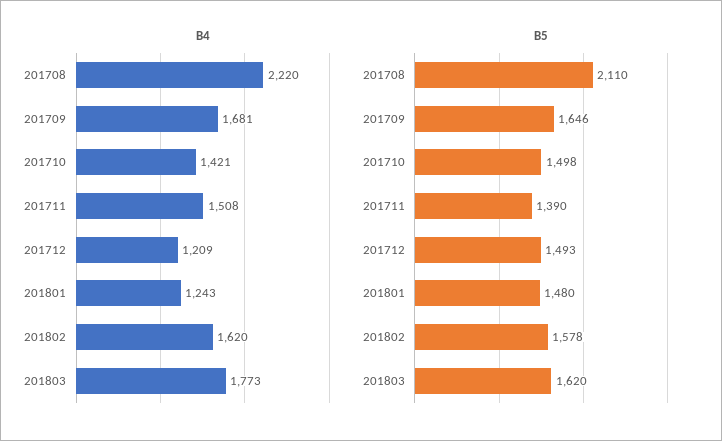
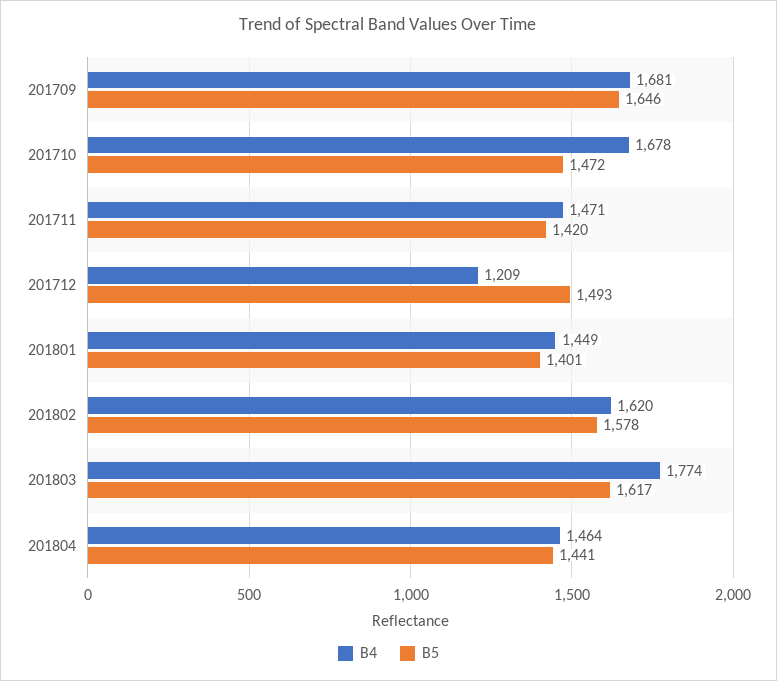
B4, 201708: 2220 -> none
B4, 201710: 1421 -> 1678
B4, 201711: 1508 -> 1471
B4, 201801: 1243 -> 1449
B4, 201803: 1773 -> 1774
B5, 201708: 2110 -> none
B5, 201710: 1498 -> 1472
B5, 201711: 1390 -> 1420
B5, 201801: 1480 -> 1401
B5, 201803: 1620 -> 1617
B4, 201804: none -> 1464
B5, 201804: none -> 1441

